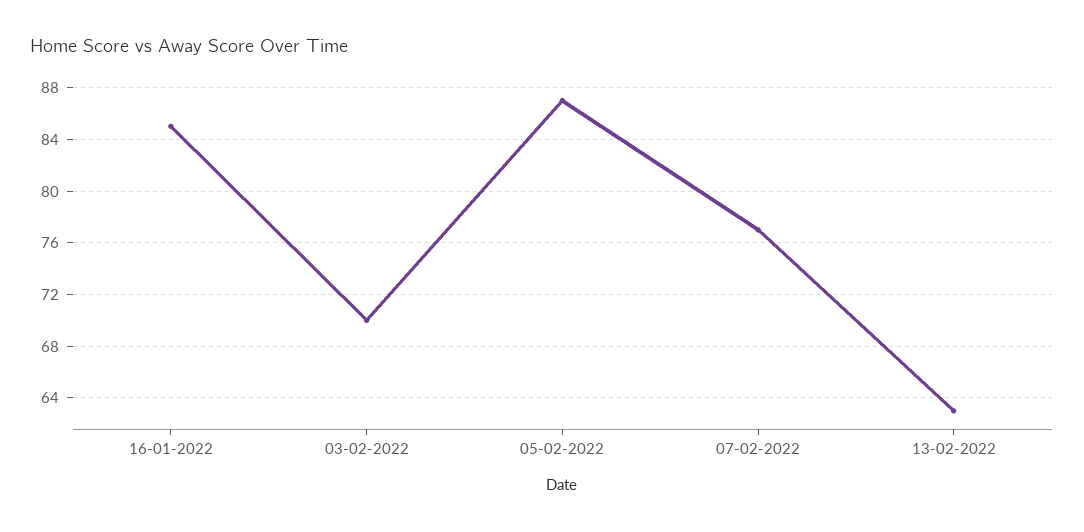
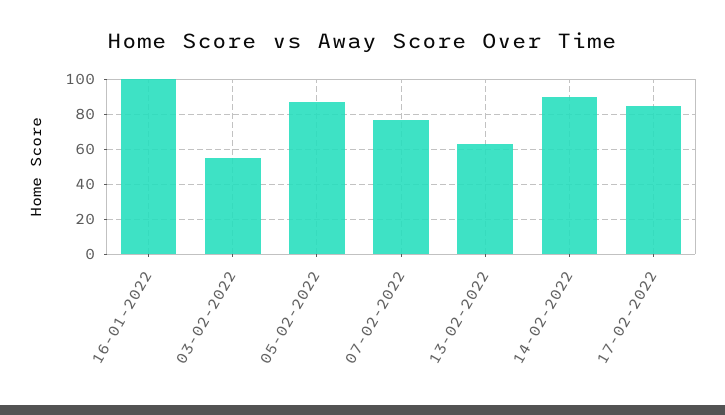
16-01-2022: 85 -> 100
03-02-2022: 70 -> 55
14-02-2022: none -> 90
17-02-2022: none -> 85

